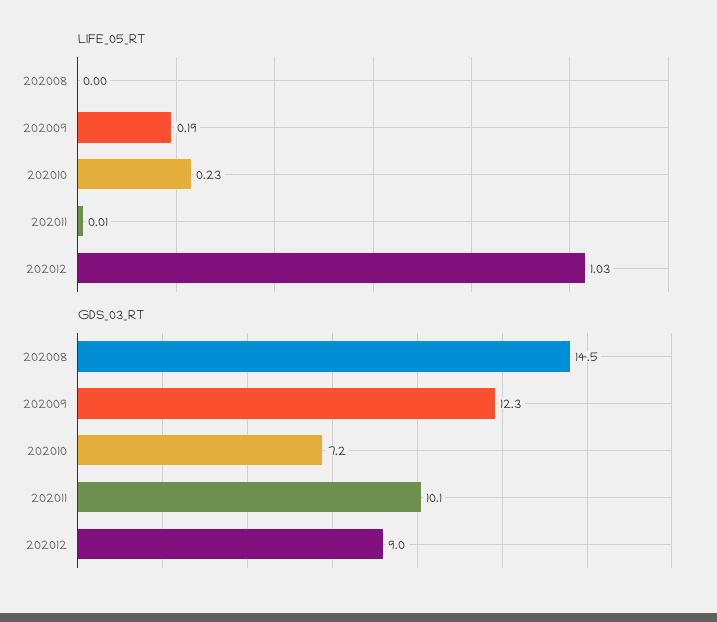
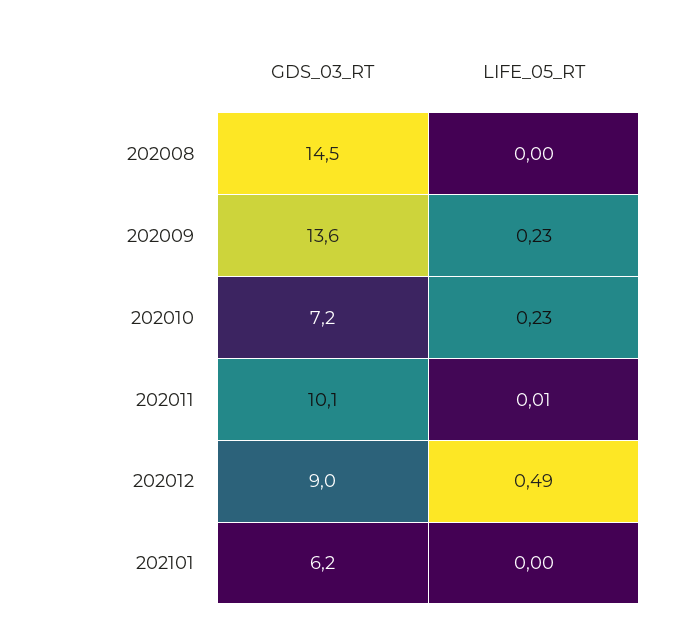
LIFE_05_RT, 202009: 0.19 -> 0.23
LIFE_05_RT, 202012: 1.03 -> 0.49
GDS_03_RT, 202009: 12.3 -> 13.6
GDS_03_RT, 202101: none -> 6.2
LIFE_05_RT, 202101: none -> 0

